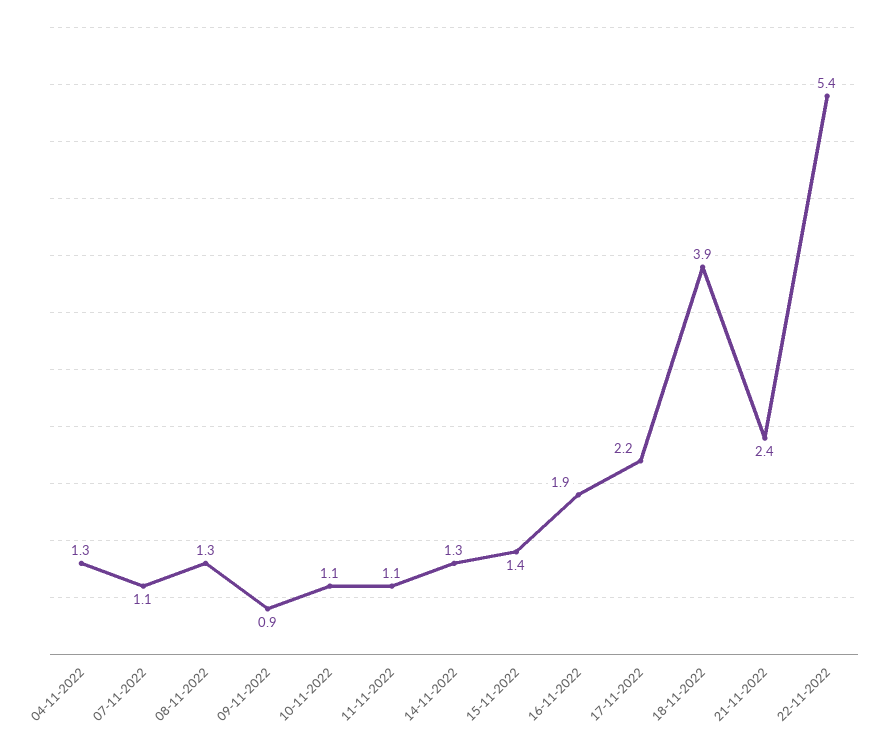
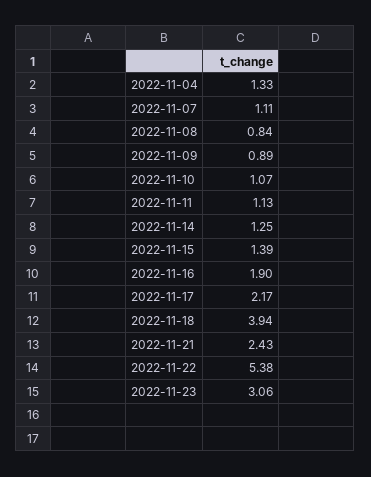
08-11-2022: 1.3 -> 0.84
2022-11-23: none -> 3.06

